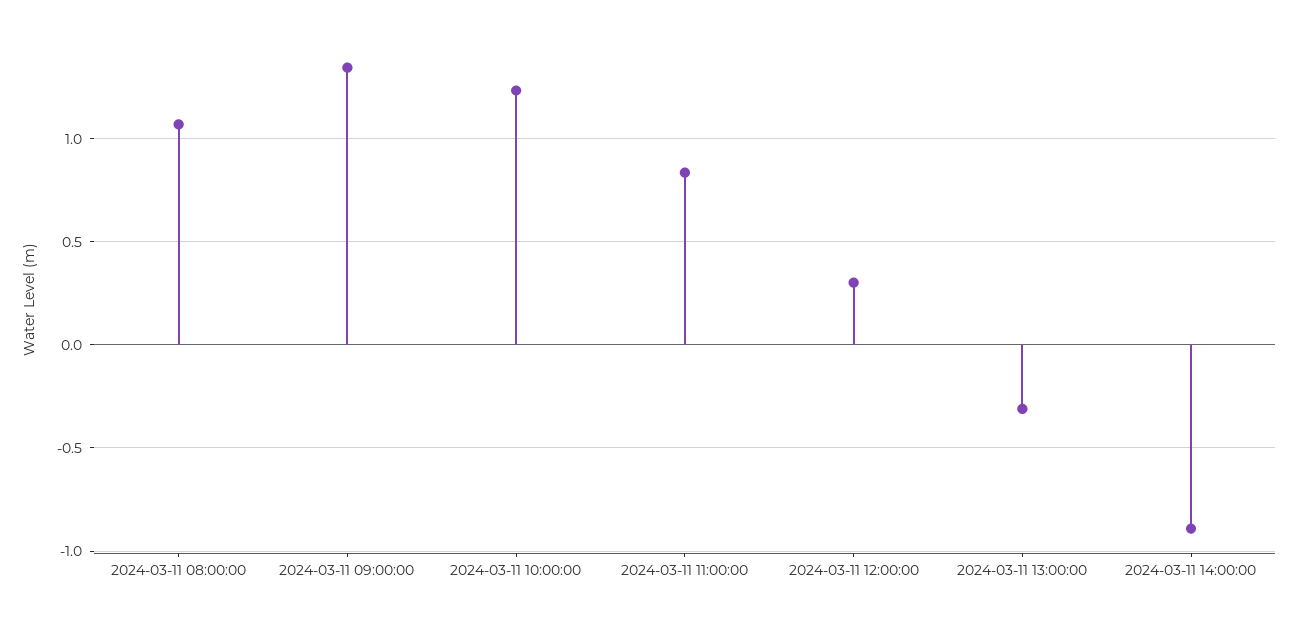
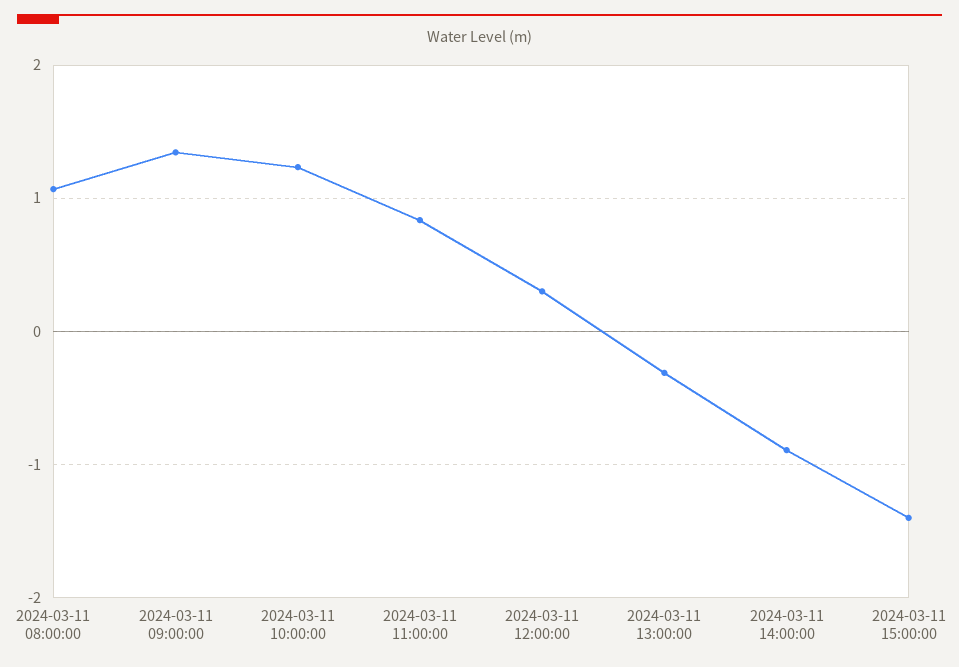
2024-03-11 15:00:00: none -> -1.4

